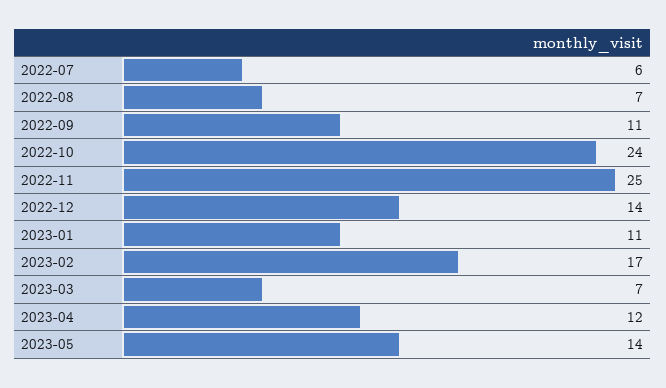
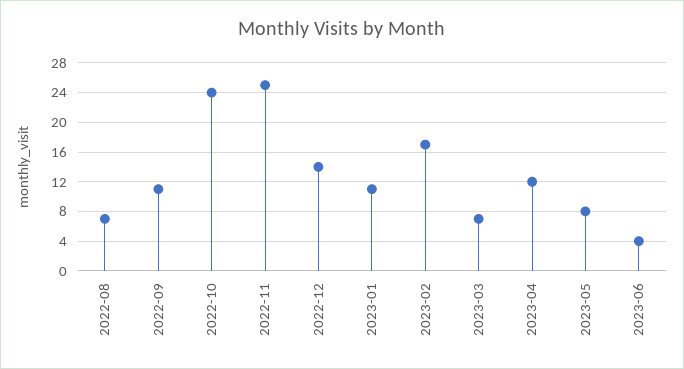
2022-07: 6 -> none
2023-05: 14 -> 8
2023-06: none -> 4

